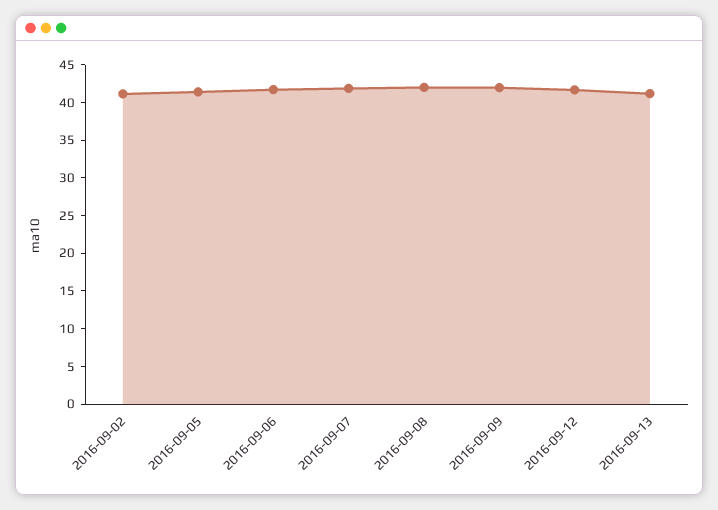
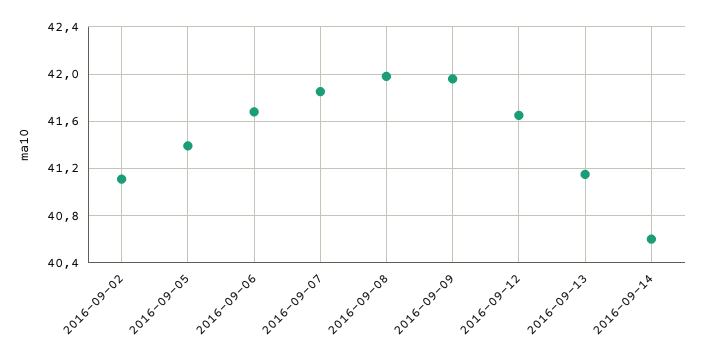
2016-09-14: none -> 40.6

